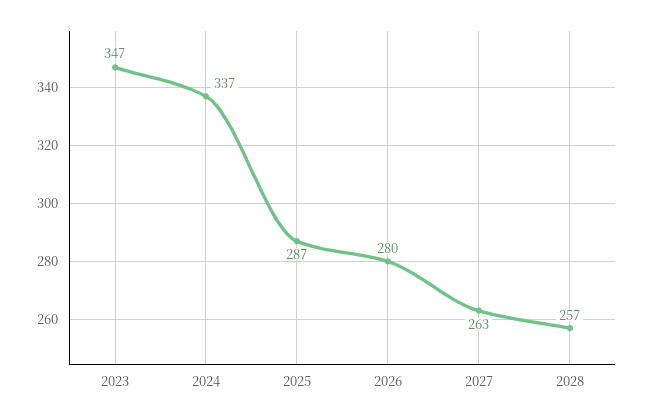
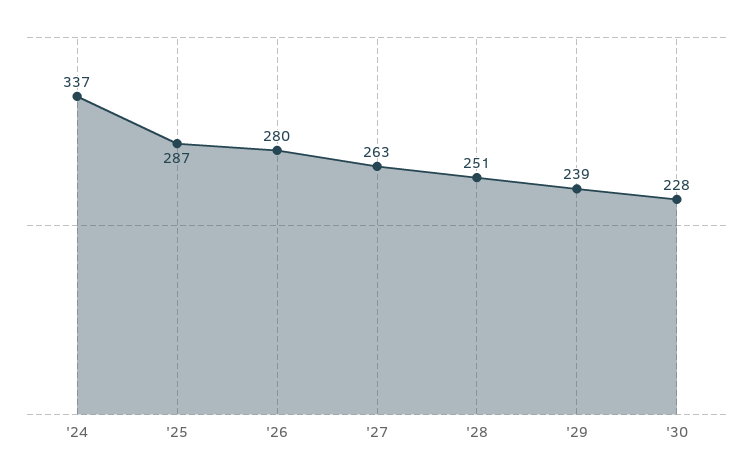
2023: 347 -> none
2028: 257 -> 251
'29: none -> 239
'30: none -> 228

